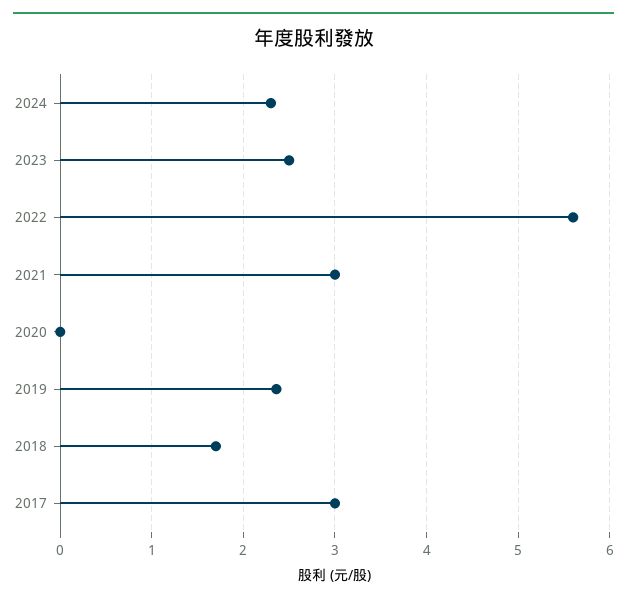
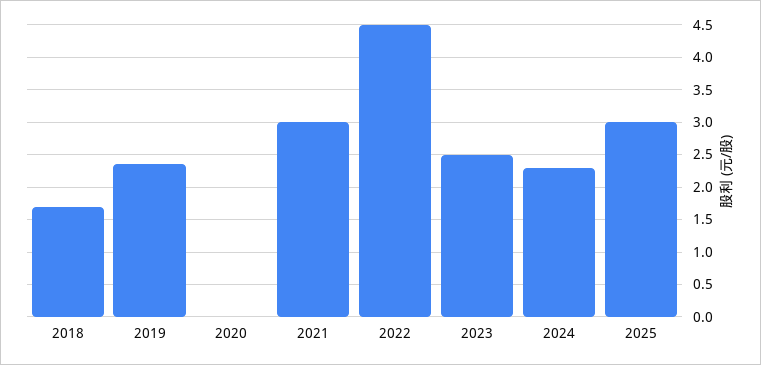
2022: 5.6 -> 4.5
2017: 3 -> none
2025: none -> 3

